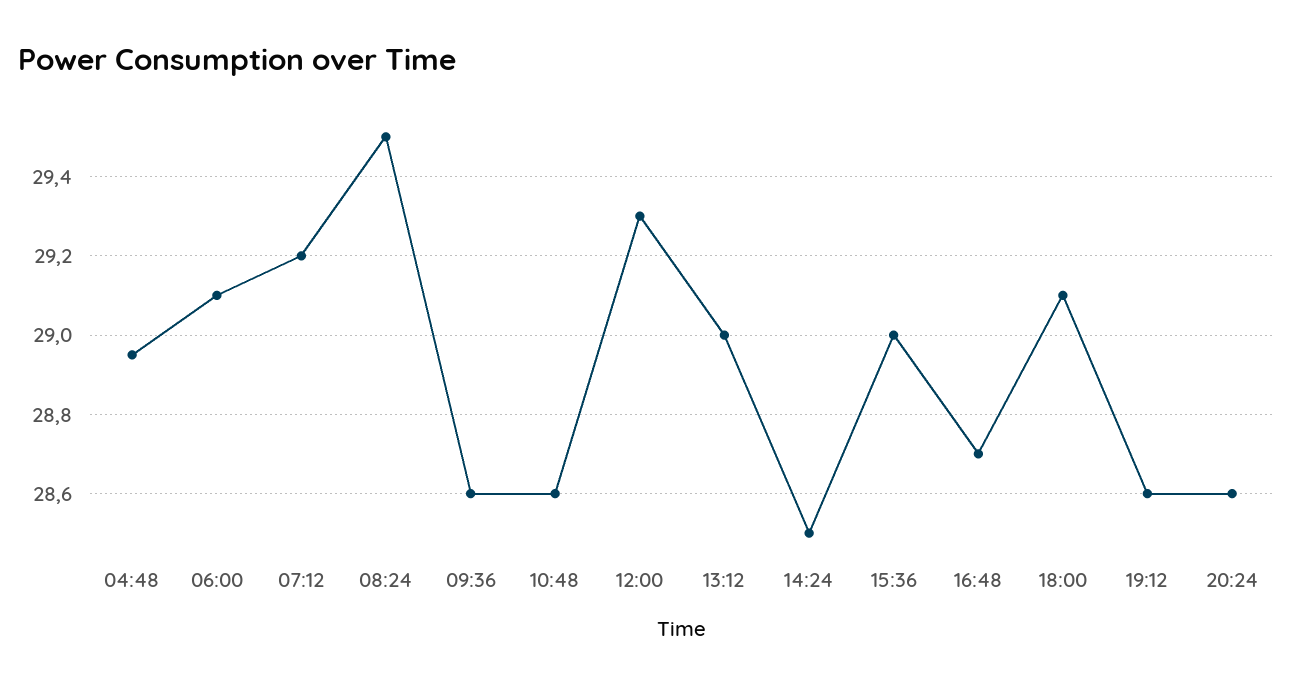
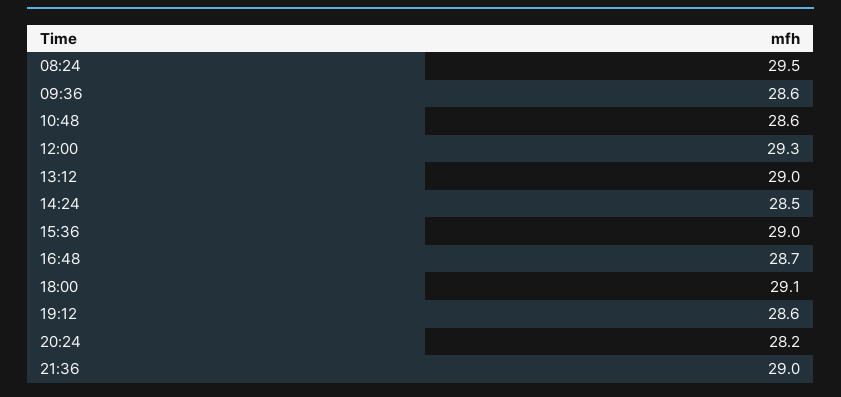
04:48: 28.95 -> none
06:00: 29.1 -> none
07:12: 29.2 -> none
20:24: 28.6 -> 28.2
21:36: none -> 29

